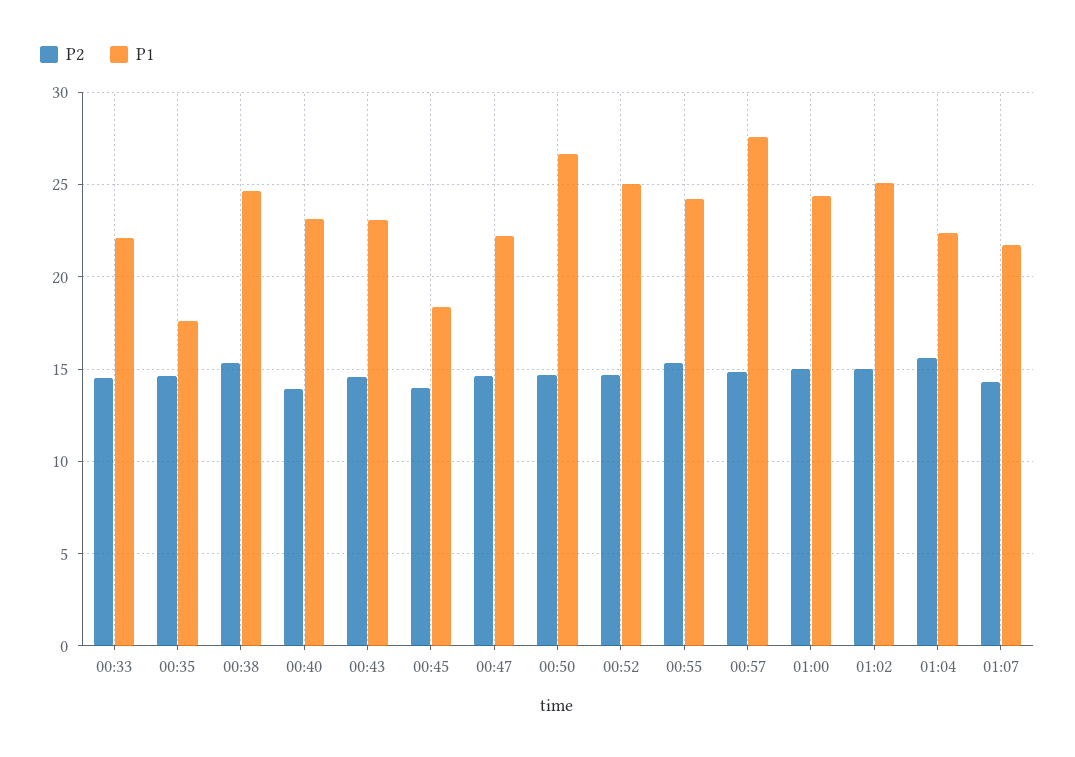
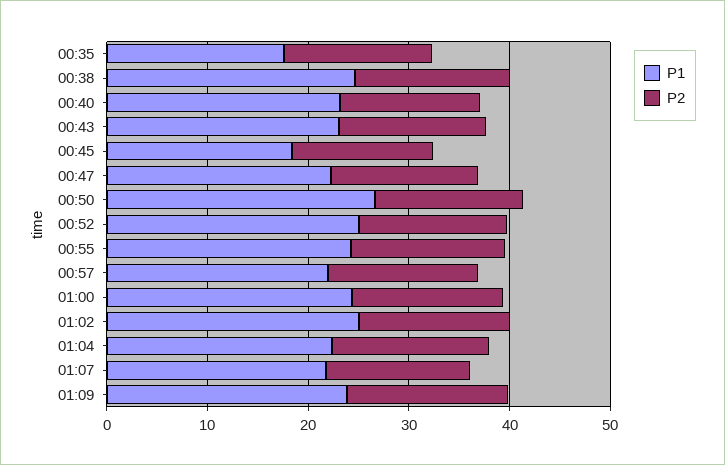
P2, 00:33: 14.5 -> none
P1, 00:33: 22 -> none
P1, 00:57: 27.5 -> 22
P1, 01:09: none -> 24
P2, 01:09: none -> 16

